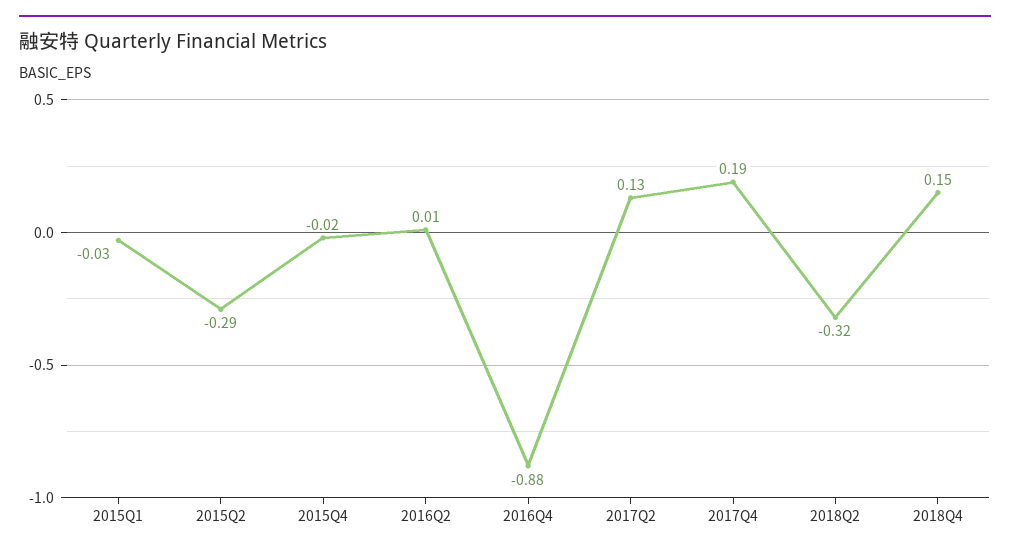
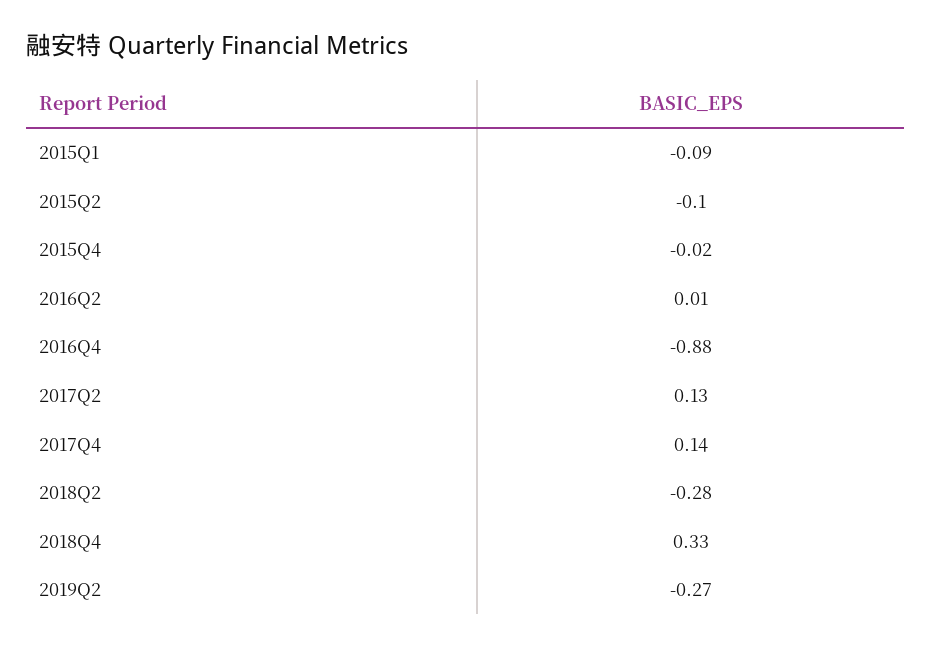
2015Q1: -0.03 -> -0.09
2015Q2: -0.29 -> -0.1
2017Q4: 0.19 -> 0.14
2018Q2: -0.32 -> -0.28
2018Q4: 0.15 -> 0.33
2019Q2: none -> -0.27

